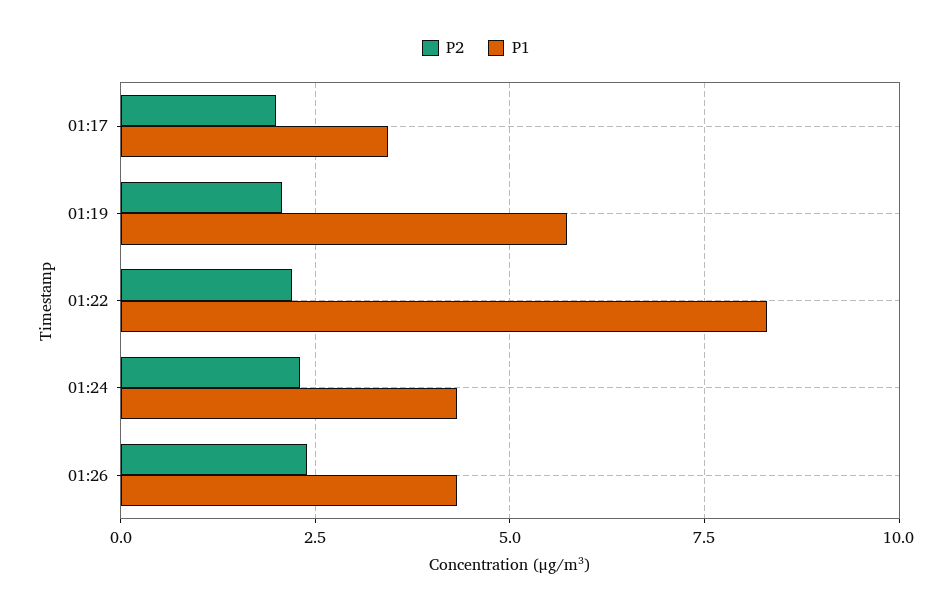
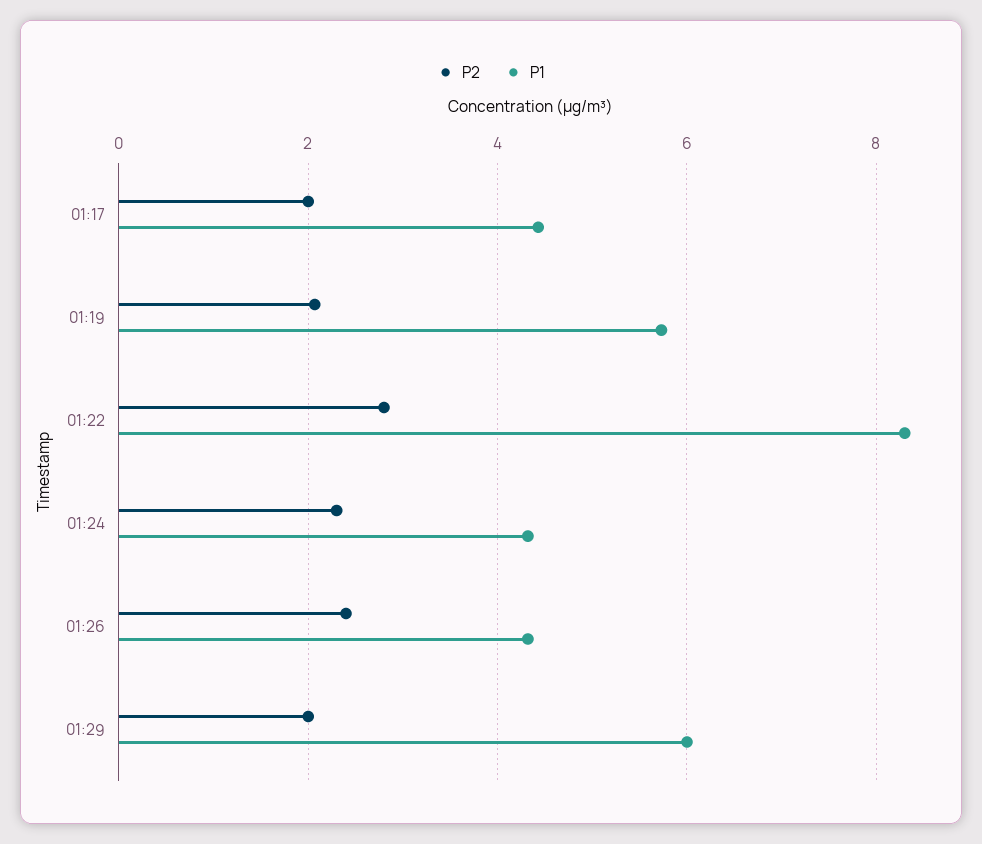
P1, 01:17: 3.5 -> 4.4
P2, 01:22: 2.25 -> 2.8
P2, 01:29: none -> 2
P1, 01:29: none -> 6

